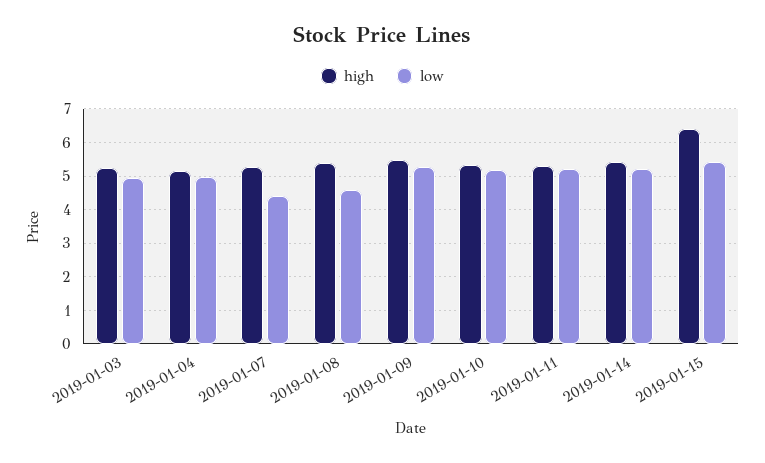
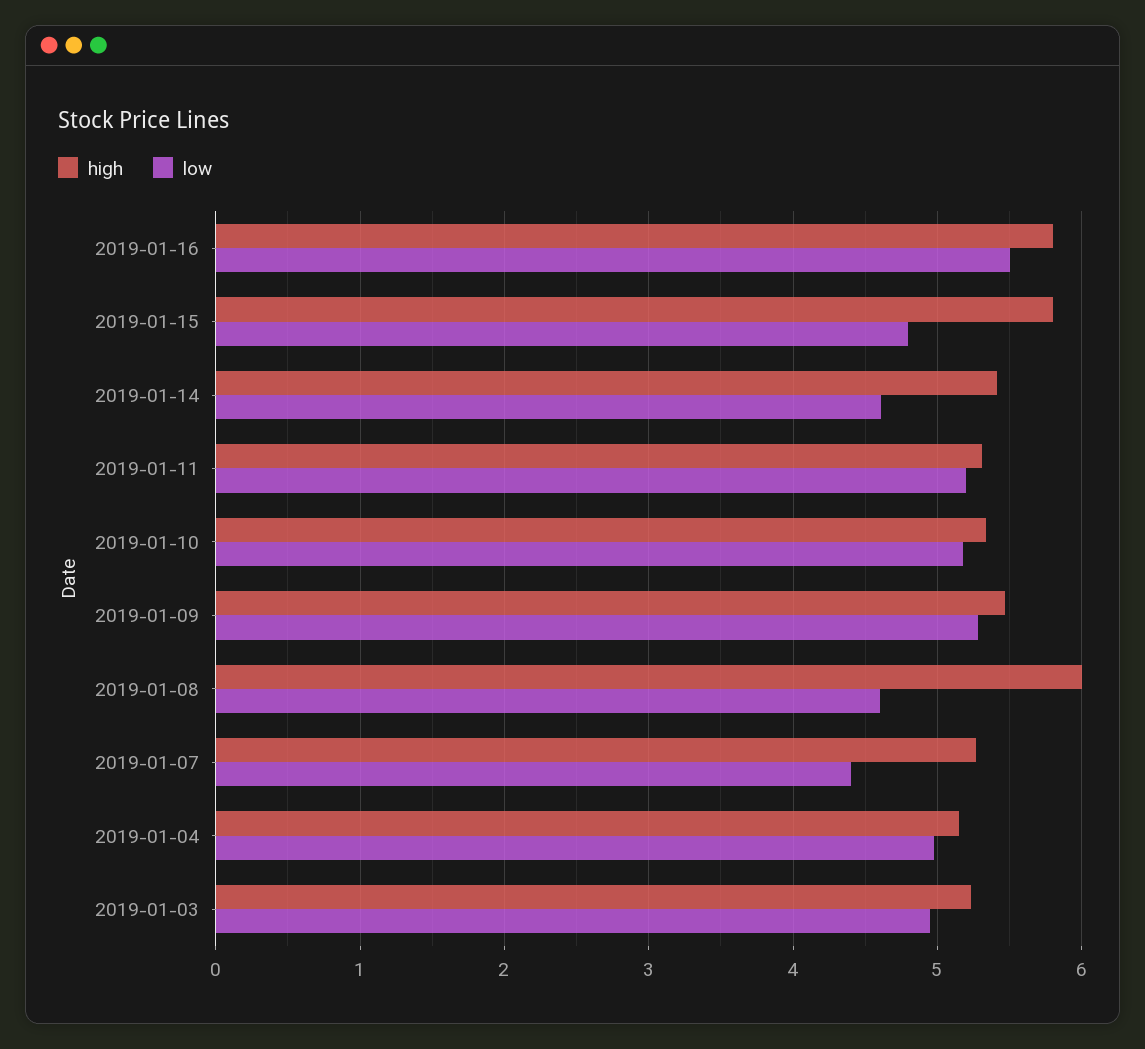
high, 2019-01-08: 5.4 -> 6
low, 2019-01-14: 5.2 -> 4.6
high, 2019-01-15: 6.4 -> 5.8
low, 2019-01-15: 5.4 -> 4.8
high, 2019-01-16: none -> 5.8
low, 2019-01-16: none -> 5.5

